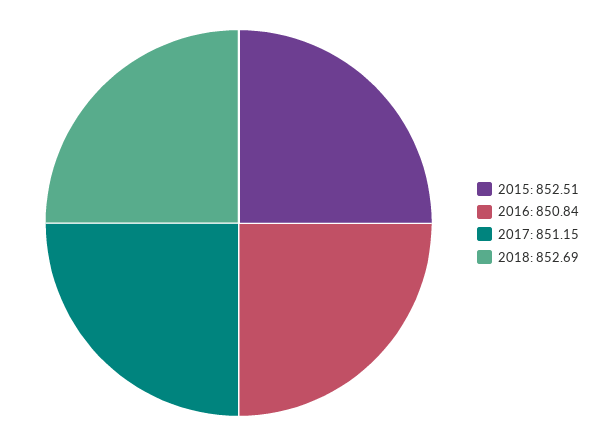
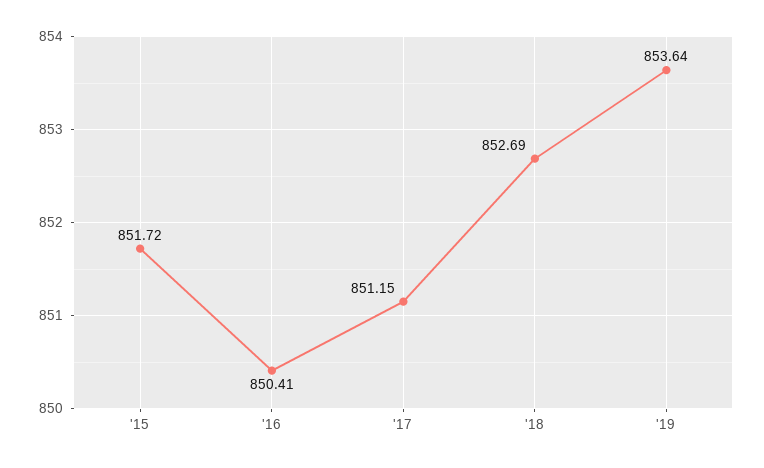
2015: 852.51 -> 851.72
2016: 850.84 -> 850.41
'19: none -> 853.64

